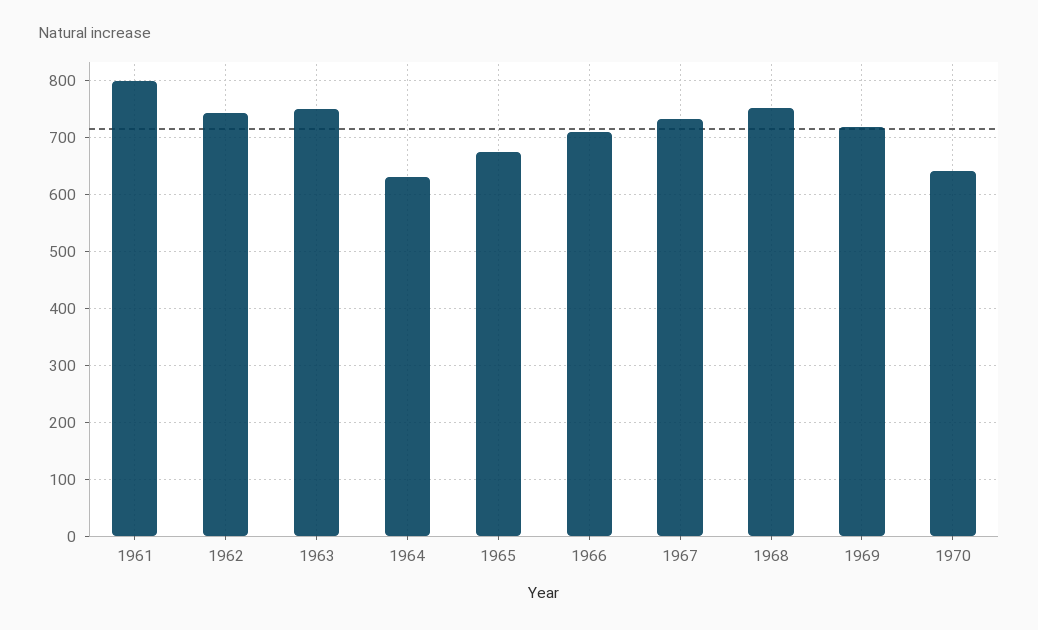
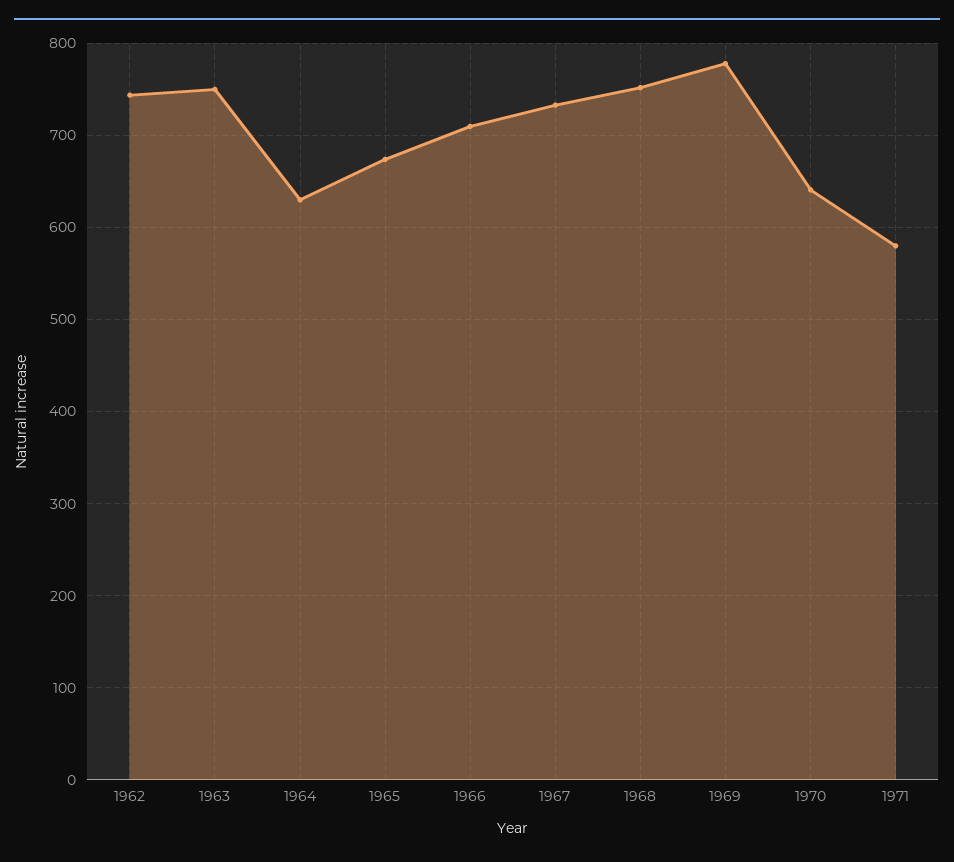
1961: 800 -> none
1969: 720 -> 780
1971: none -> 580

